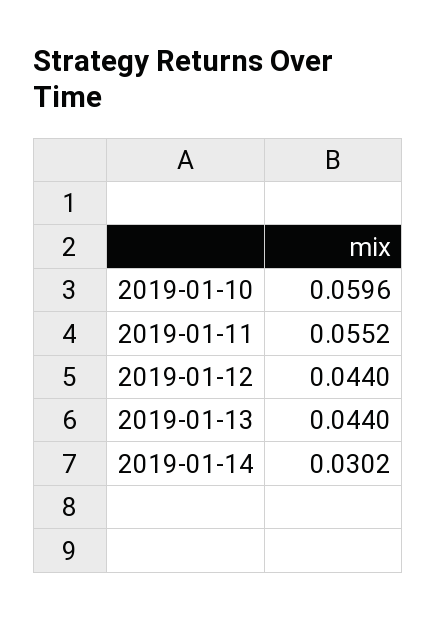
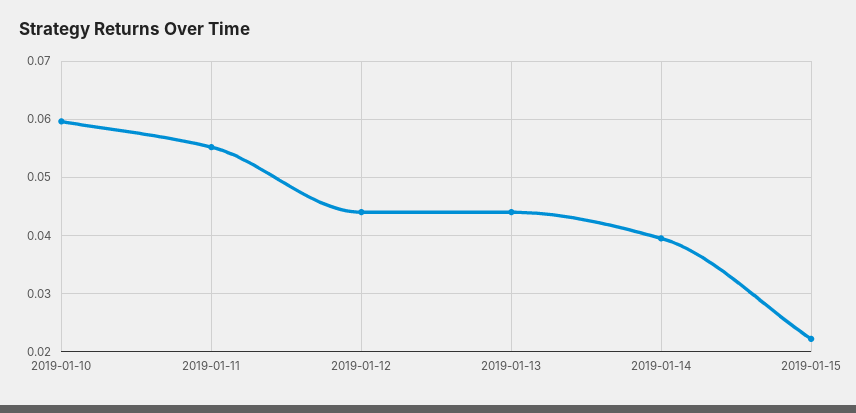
2019-01-14: 0.0302 -> 0.04
2019-01-15: none -> 0.022

